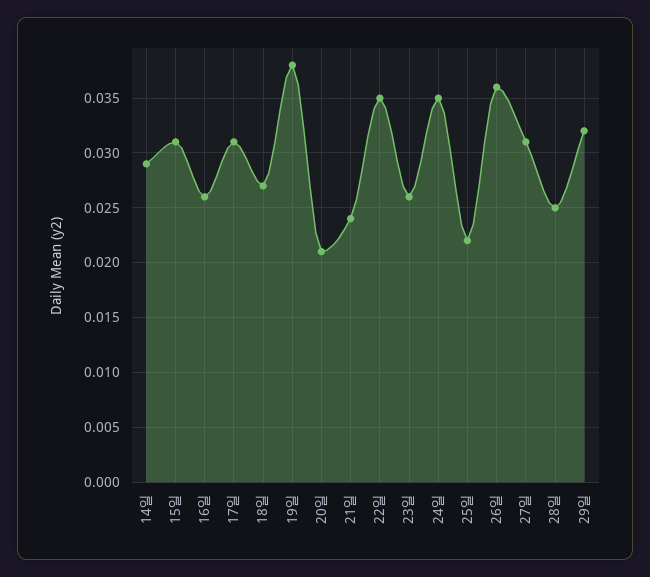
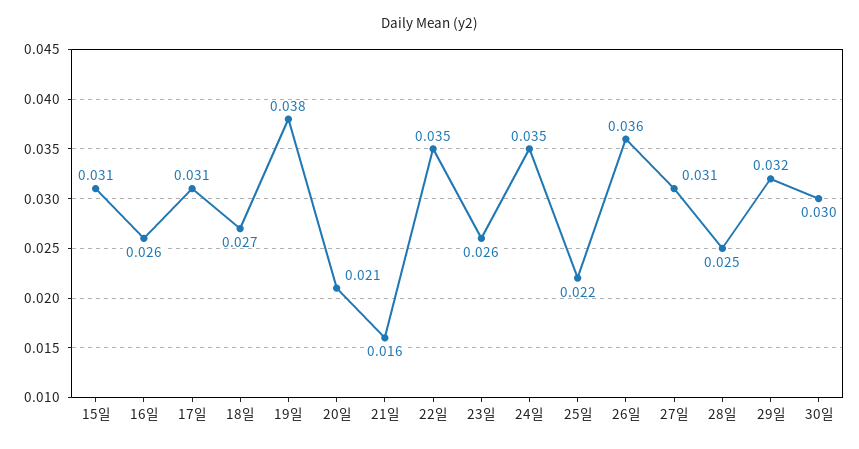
14일: 0.029 -> none
21일: 0.024 -> 0.016
30일: none -> 0.03

